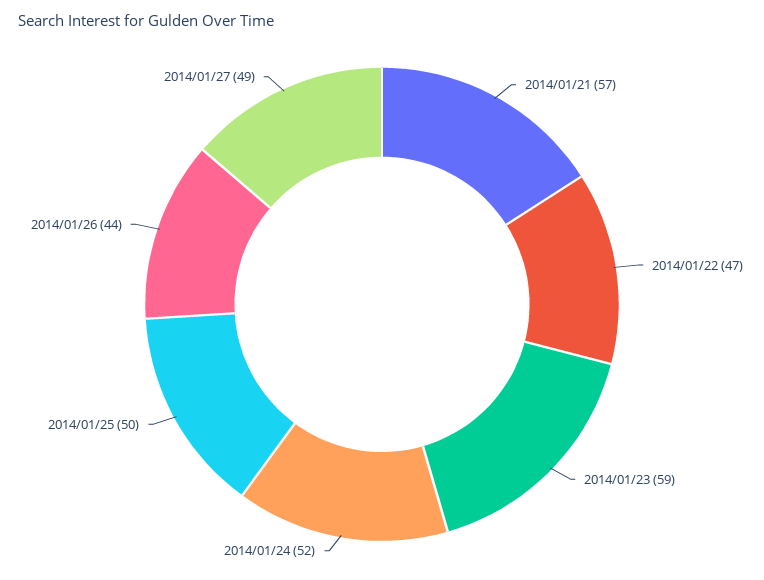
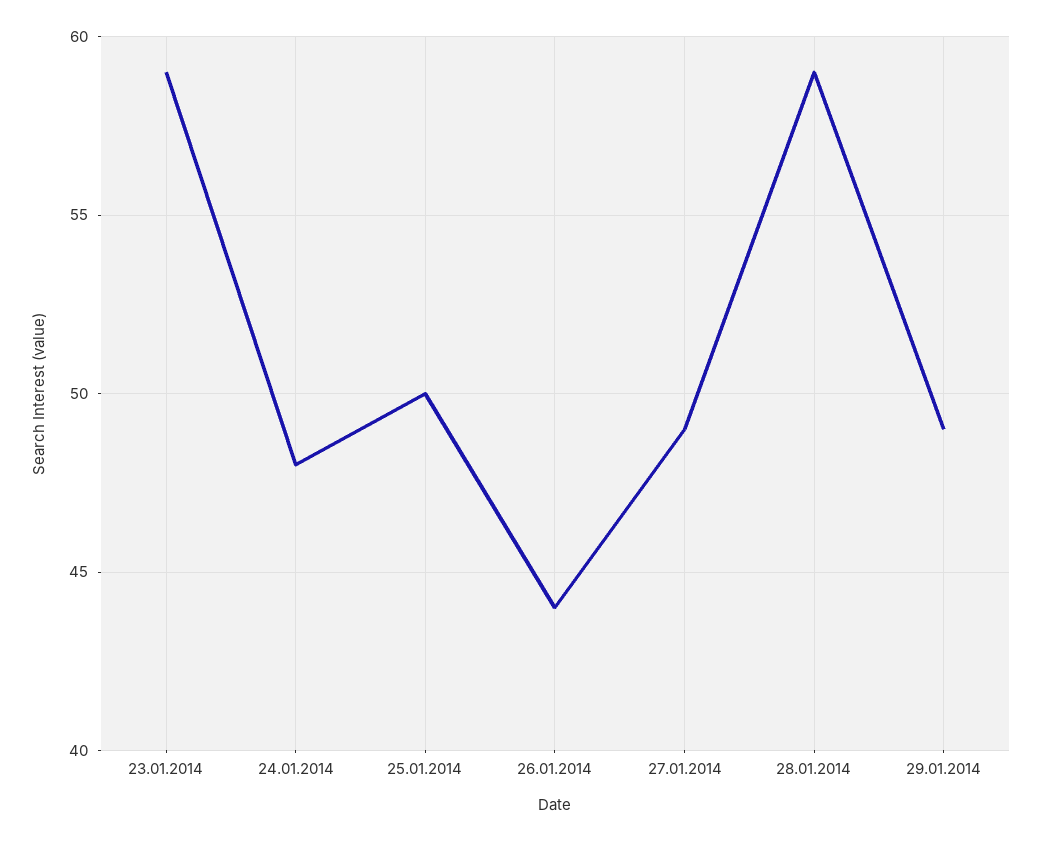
2014/01/21: 57 -> none
2014/01/22: 47 -> none
2014/01/24: 52 -> 48
28.01.2014: none -> 59
29.01.2014: none -> 49

